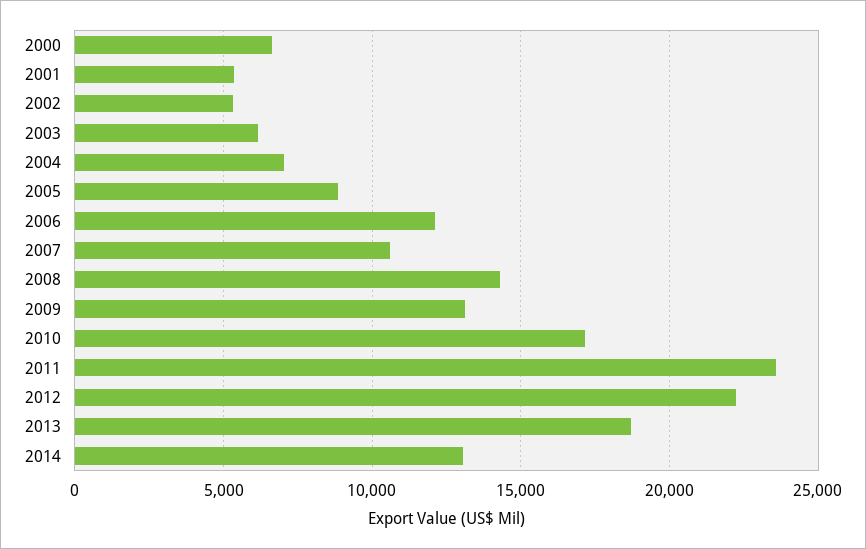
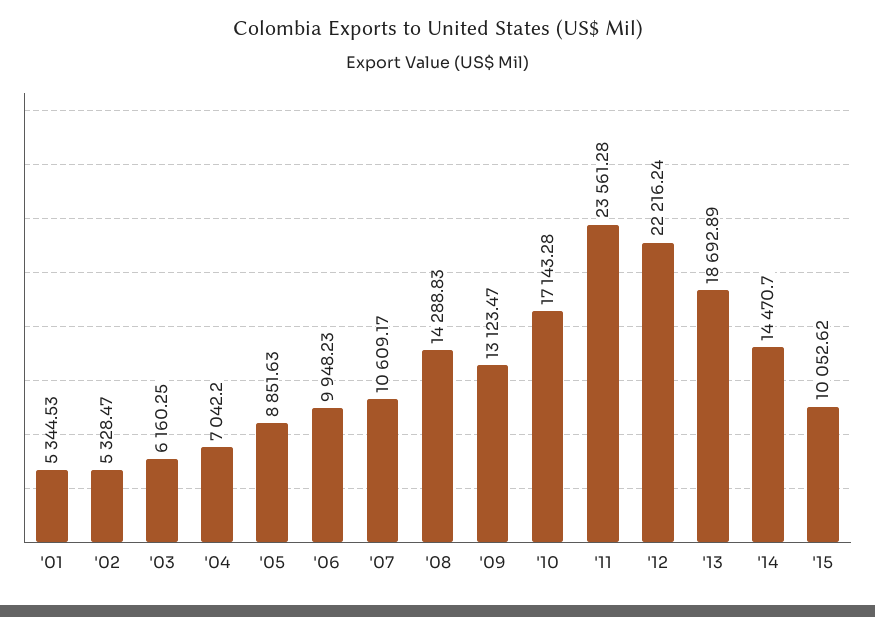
2000: 6500 -> none
2006: 12000 -> 9948.23
2014: 13000 -> 14470.7
'15: none -> 10052.62

